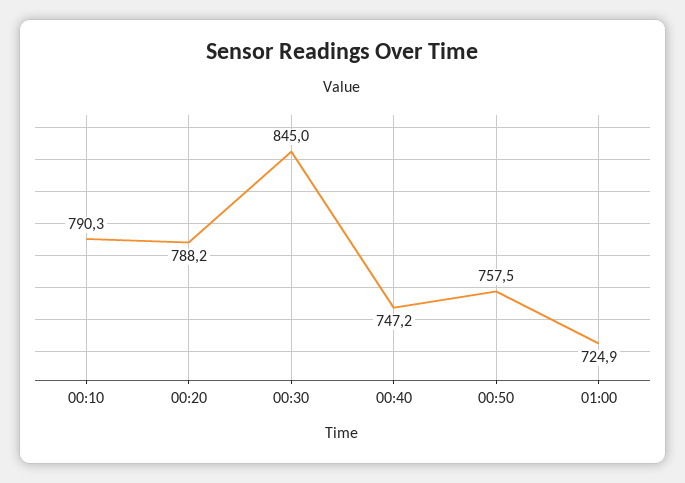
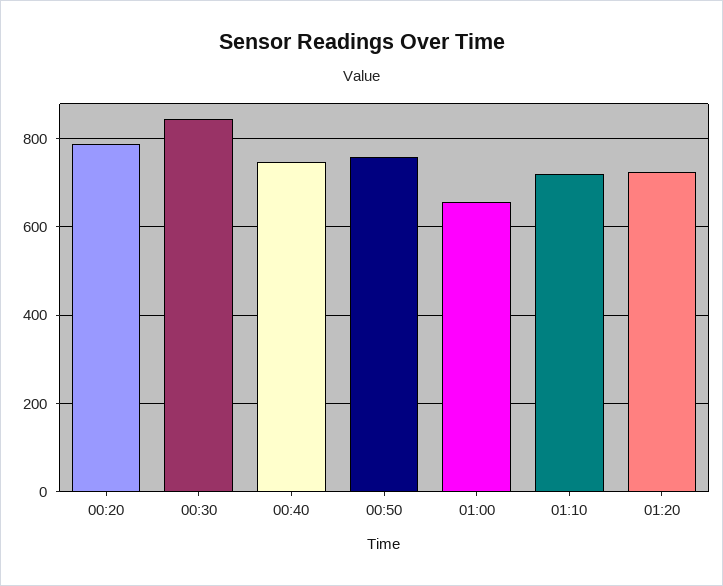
00:10: 790.3 -> none
01:00: 724.9 -> 660
01:10: none -> 720
01:20: none -> 720

